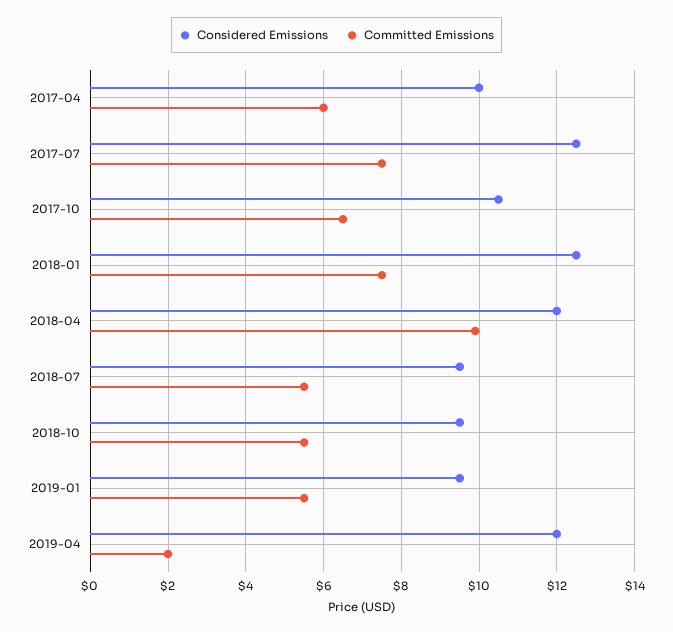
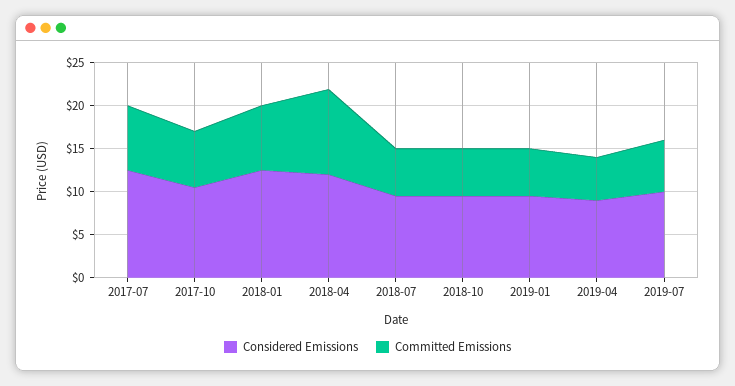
Considered Emissions, 2017-04: 10 -> none
Committed Emissions, 2017-04: 6 -> none
Considered Emissions, 2019-04: 12 -> 9
Committed Emissions, 2019-04: 2 -> 5
Considered Emissions, 2019-07: none -> 10
Committed Emissions, 2019-07: none -> 6

